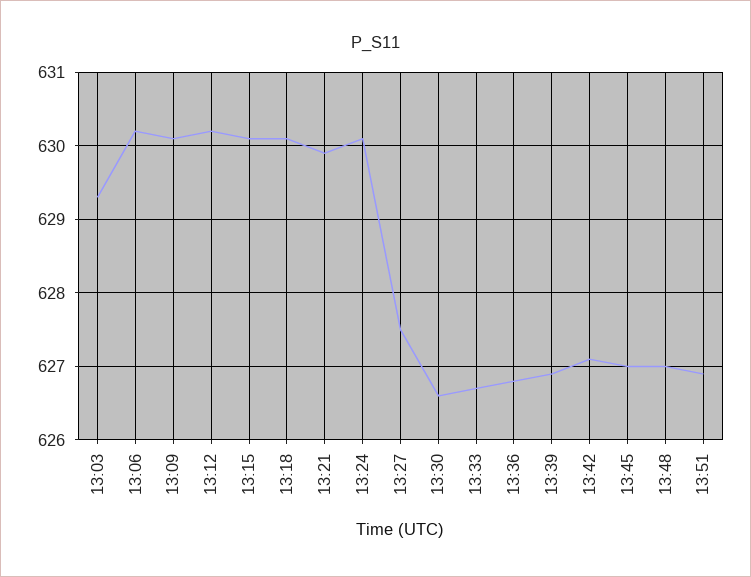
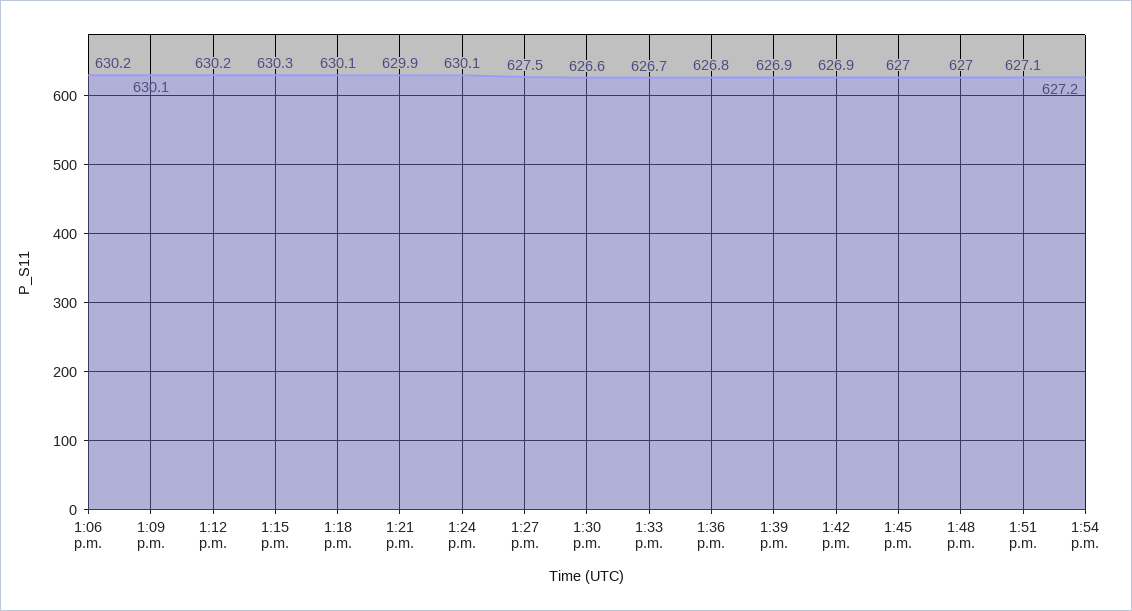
13:03: 629.3 -> none
13:15: 630.1 -> 630.3
13:42: 627.1 -> 626.9
13:51: 626.9 -> 627.1
1:54 p.m.: none -> 627.2

